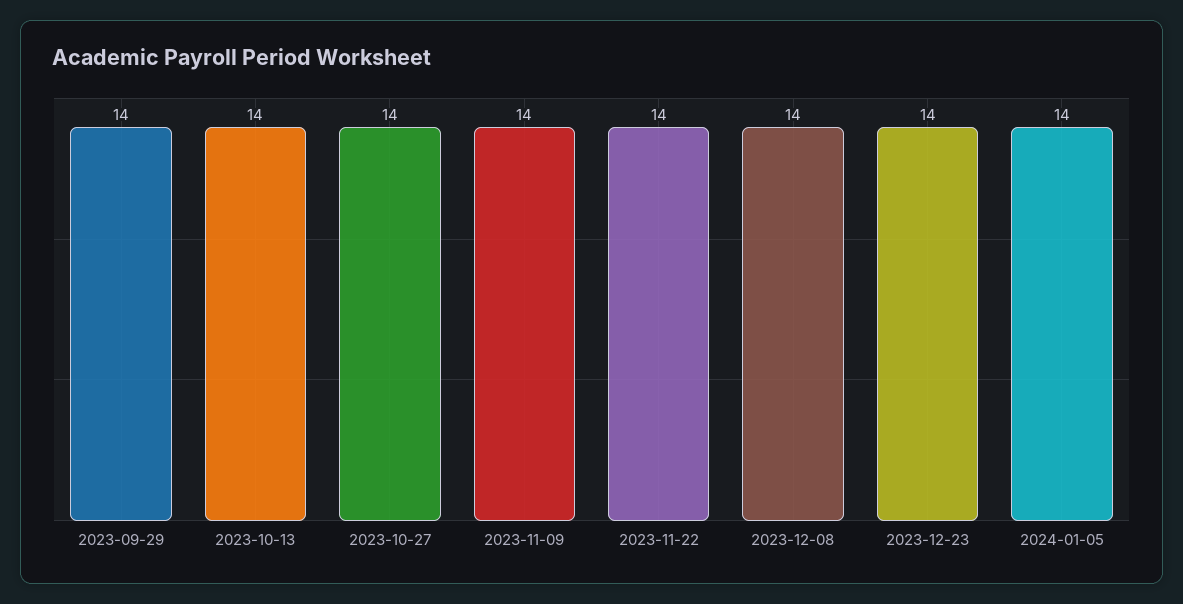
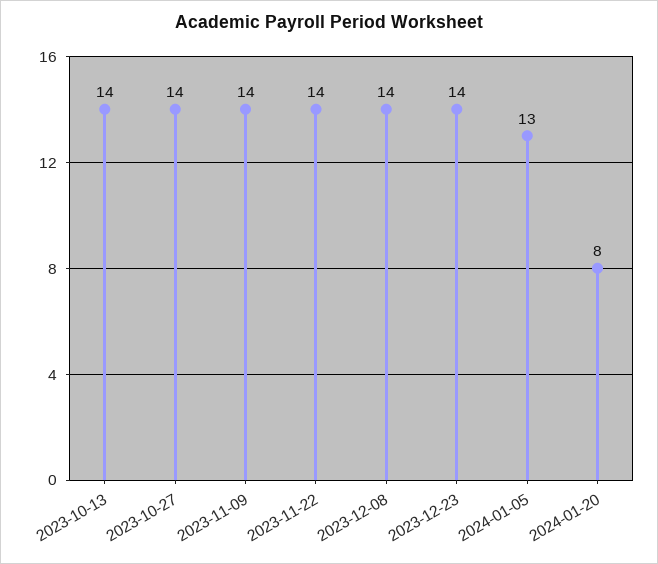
2023-09-29: 14 -> none
2024-01-05: 14 -> 13
2024-01-20: none -> 8

